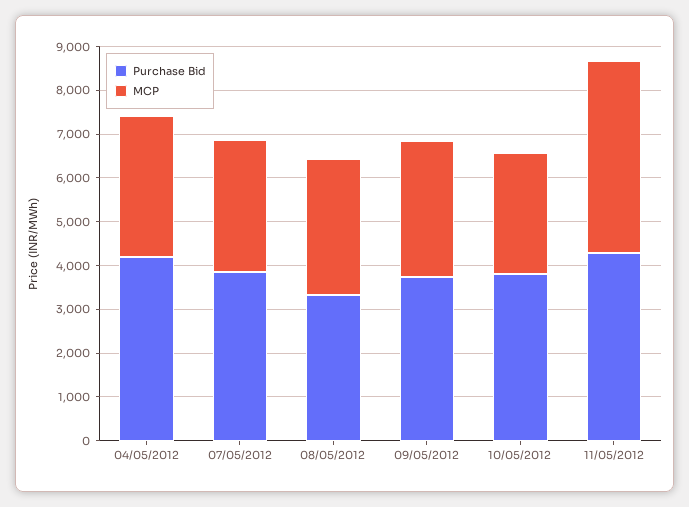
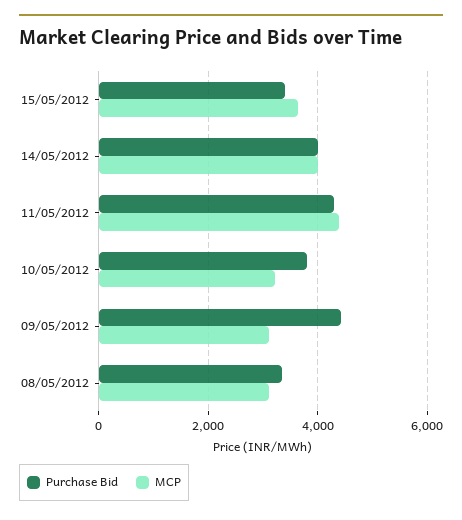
Purchase Bid, 04/05/2012: 4200 -> none
MCP, 04/05/2012: 3200 -> none
Purchase Bid, 07/05/2012: 3800 -> none
MCP, 07/05/2012: 3000 -> none
Purchase Bid, 09/05/2012: 3800 -> 4400
MCP, 10/05/2012: 2800 -> 3200
Purchase Bid, 15/05/2012: none -> 3400
MCP, 15/05/2012: none -> 3600
Purchase Bid, 14/05/2012: none -> 4000
MCP, 14/05/2012: none -> 4000

